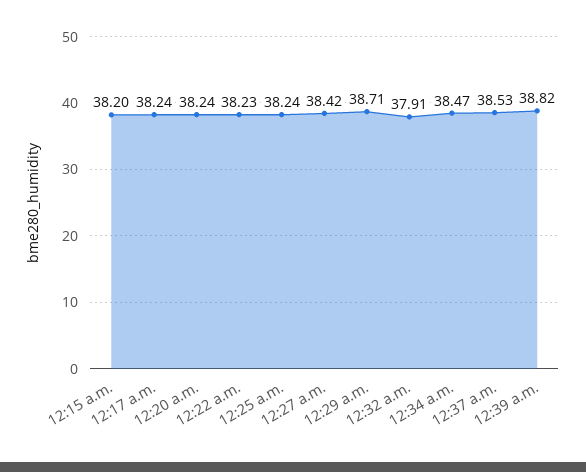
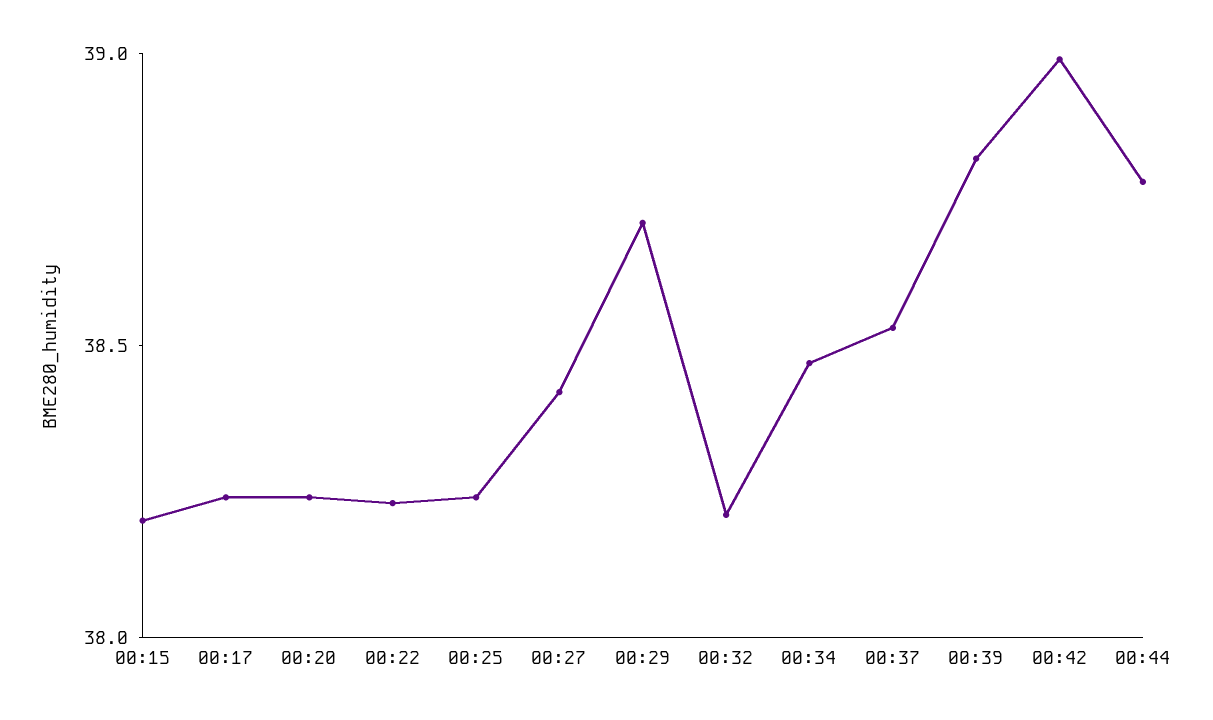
12:32 a.m.: 37.91 -> 38.2
00:42: none -> 39
00:44: none -> 38.8

